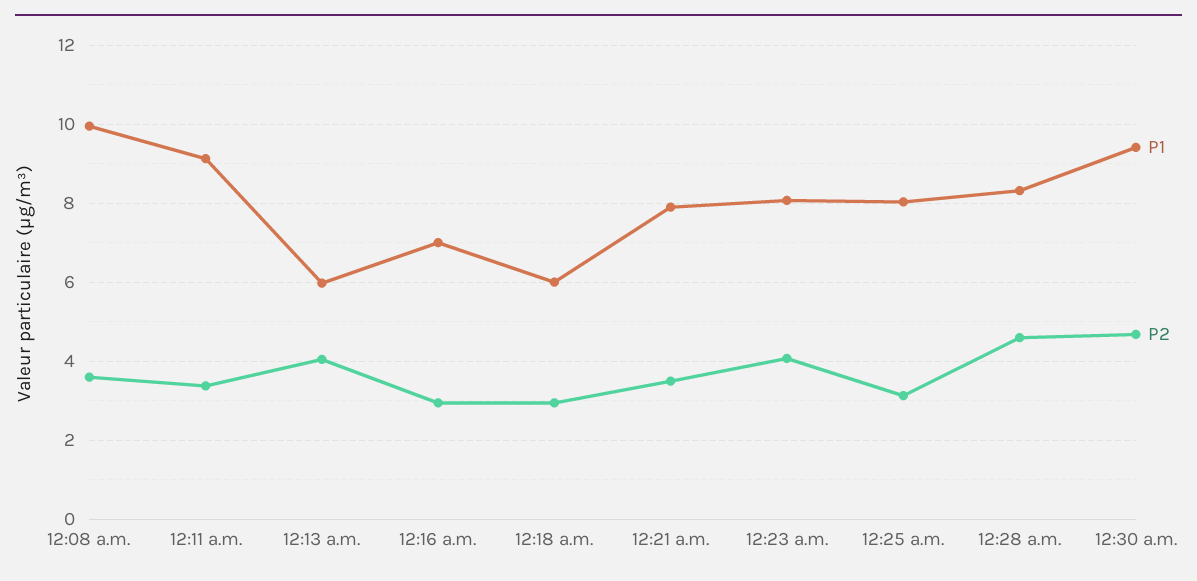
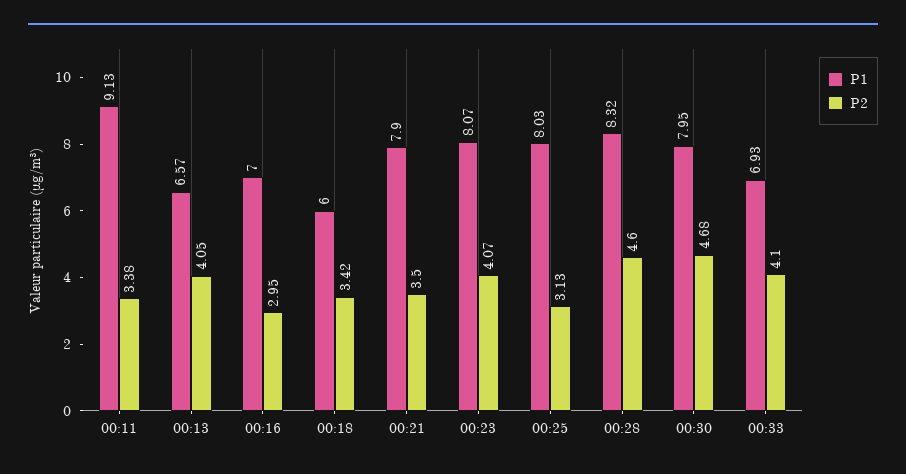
P1, 12:08 a.m.: 10 -> none
P2, 12:08 a.m.: 3.6 -> none
P1, 12:13 a.m.: 6 -> 6.57
P2, 12:18 a.m.: 3 -> 3.42
P1, 12:30 a.m.: 9.4 -> 7.95
P1, 00:33: none -> 6.93
P2, 00:33: none -> 4.1

